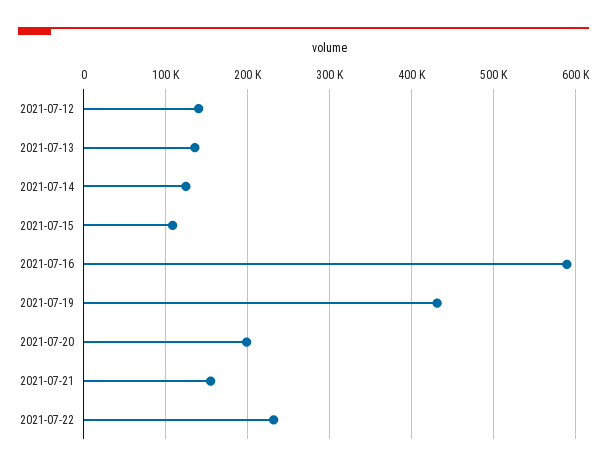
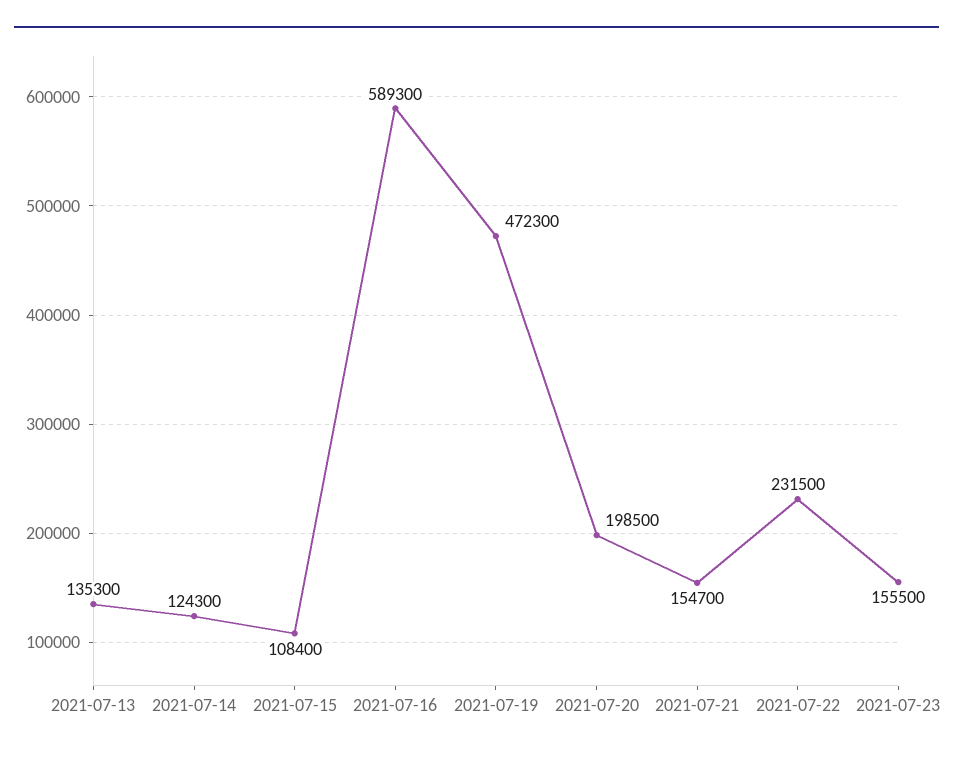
2021-07-12: 140000 -> none
2021-07-19: 430000 -> 472300
2021-07-23: none -> 155500

